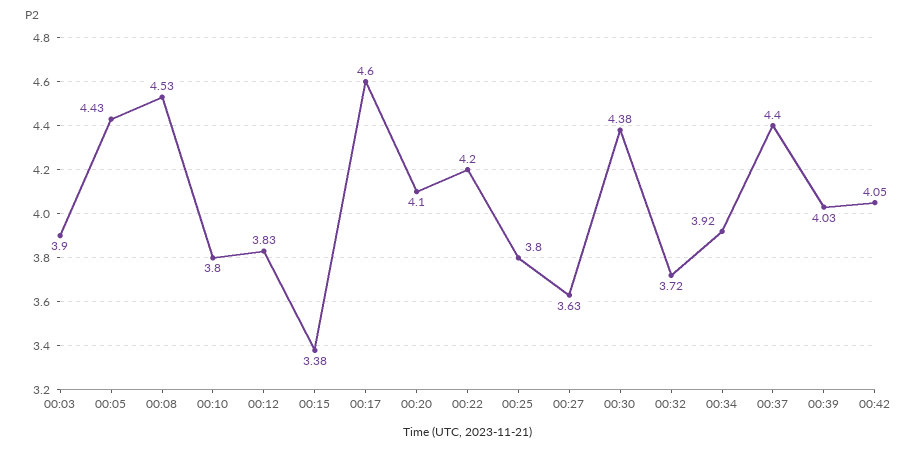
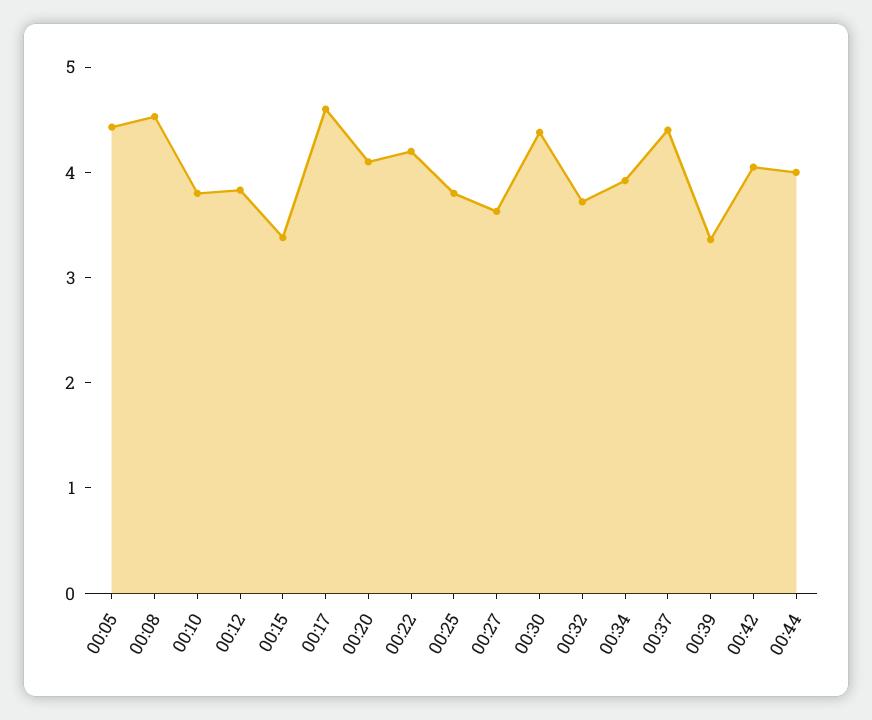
00:03: 3.9 -> none
00:39: 4.03 -> 3.4
00:44: none -> 4

